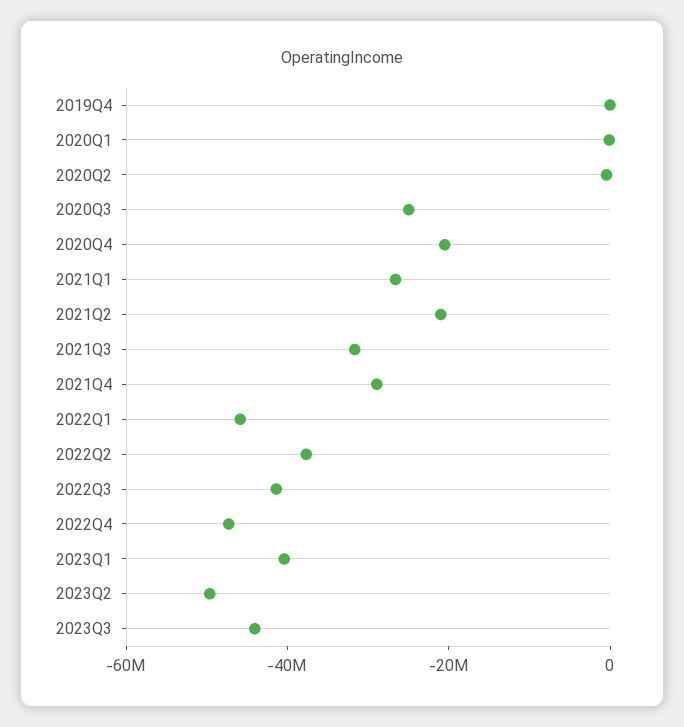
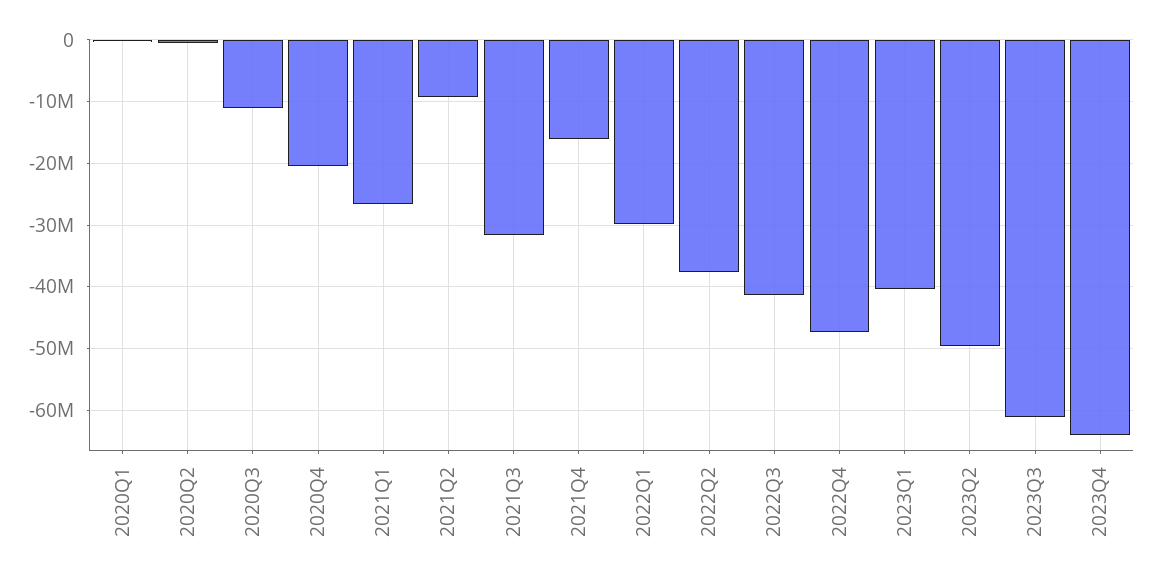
2019Q4: 0 -> none
2020Q3: -25000000 -> -11000000
2021Q2: -20000000 -> -9000000
2021Q4: -30000000 -> -16000000
2022Q1: -45000000 -> -30000000
2023Q3: -45000000 -> -61000000
2023Q4: none -> -64000000

